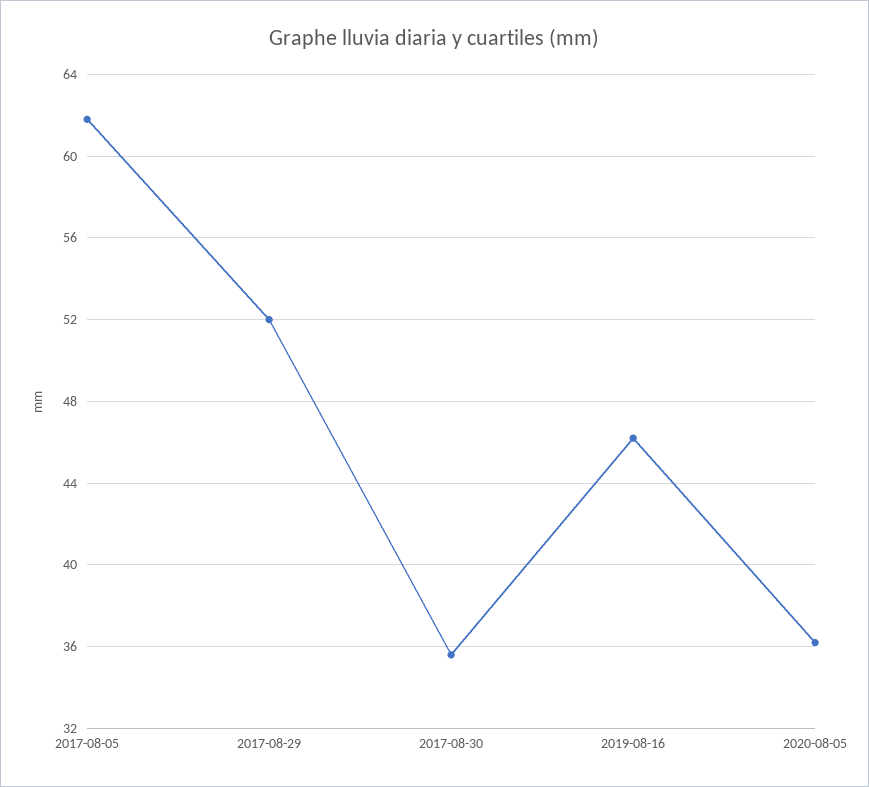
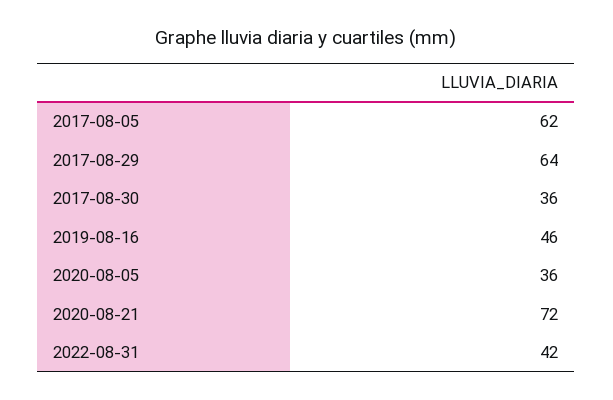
2017-08-29: 52 -> 64
2020-08-21: none -> 72
2022-08-31: none -> 42

